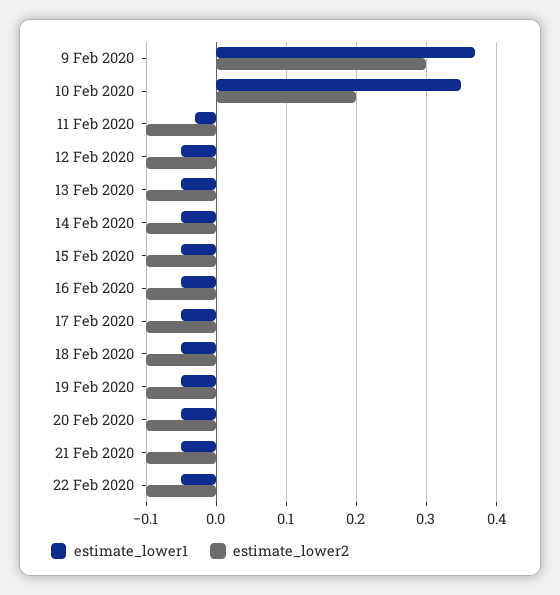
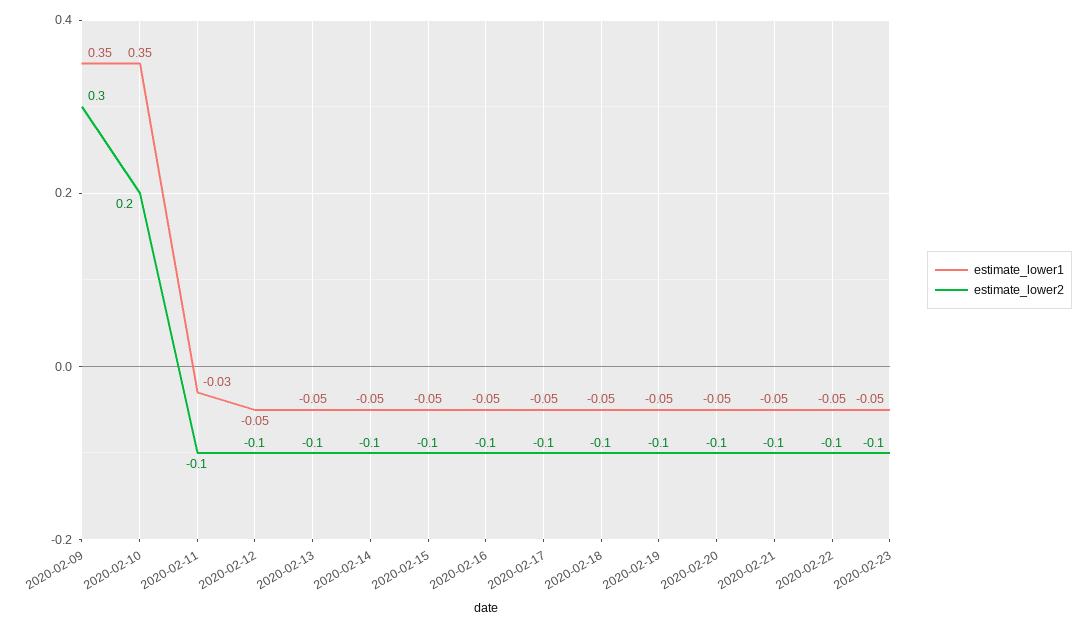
estimate_lower1, 9 Feb 2020: 0.37 -> 0.35
estimate_lower1, 2020-02-23: none -> -0.05
estimate_lower2, 2020-02-23: none -> -0.1

